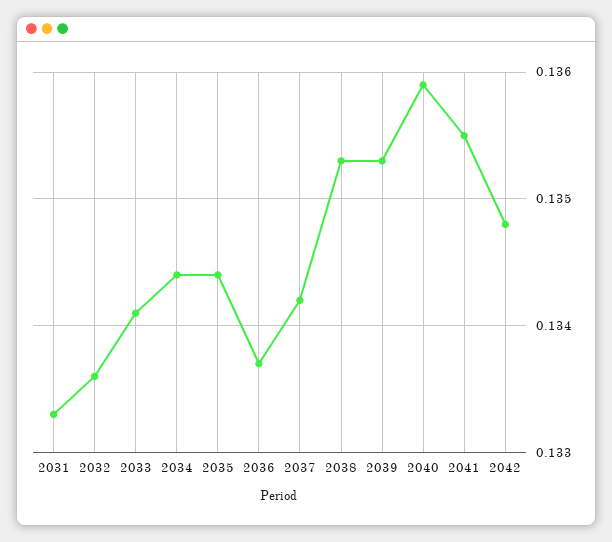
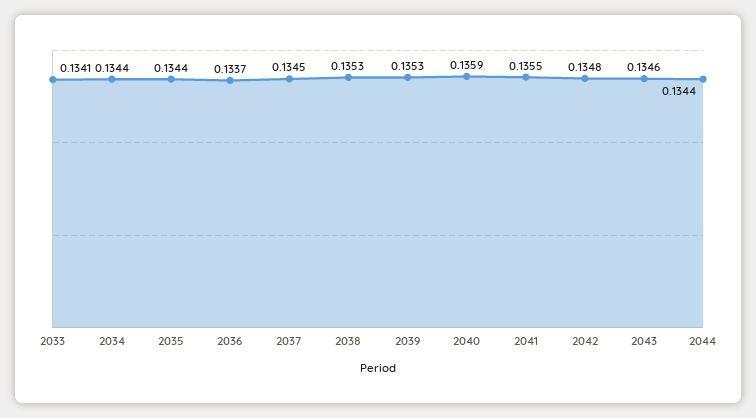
2031: 0.1333 -> none
2032: 0.1336 -> none
2037: 0.1342 -> 0.1345
2043: none -> 0.1346
2044: none -> 0.1344

